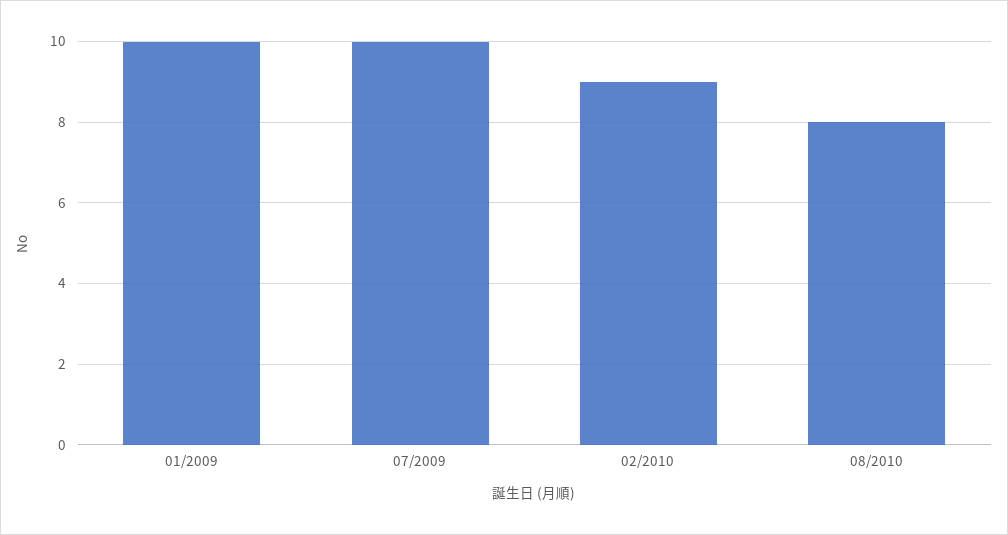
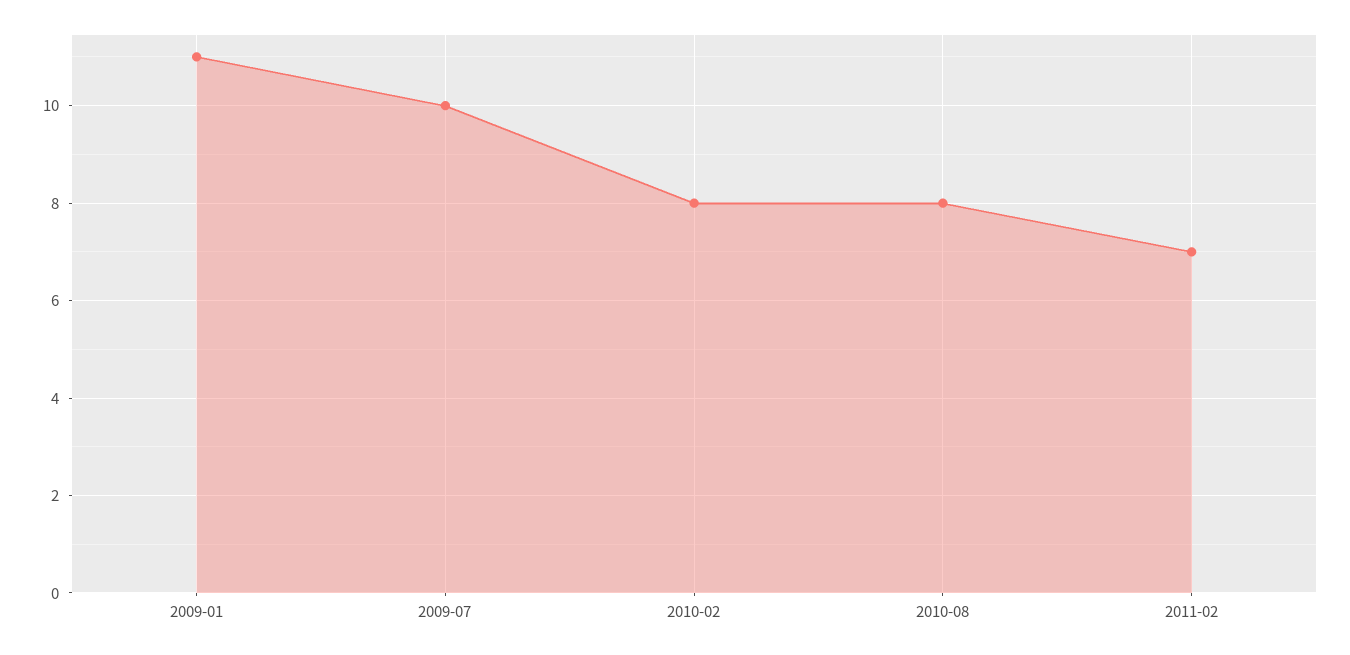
01/2009: 10 -> 11
02/2010: 9 -> 8
2011-02: none -> 7

